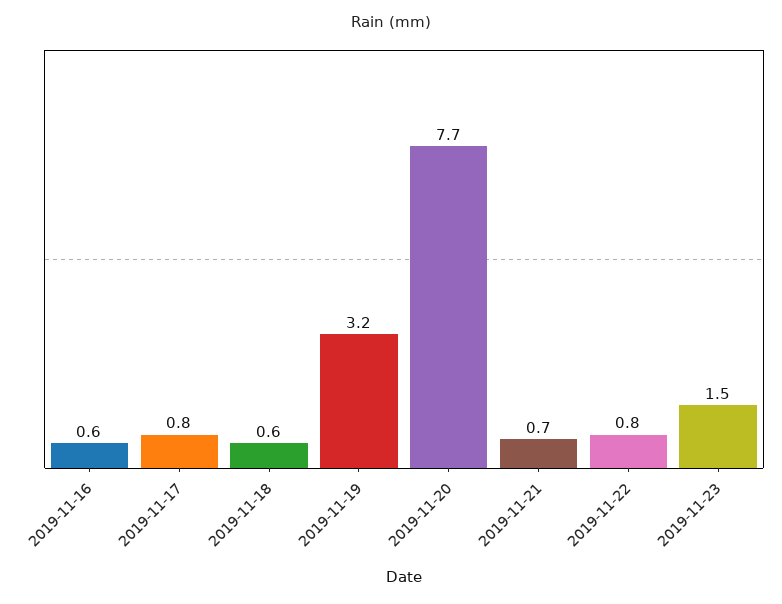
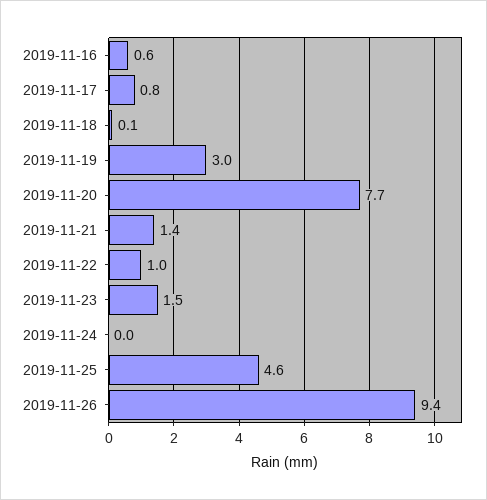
2019-11-18: 0.6 -> 0.1
2019-11-19: 3.2 -> 3
2019-11-21: 0.7 -> 1.4
2019-11-22: 0.8 -> 1
2019-11-24: none -> 0
2019-11-25: none -> 4.6
2019-11-26: none -> 9.4

